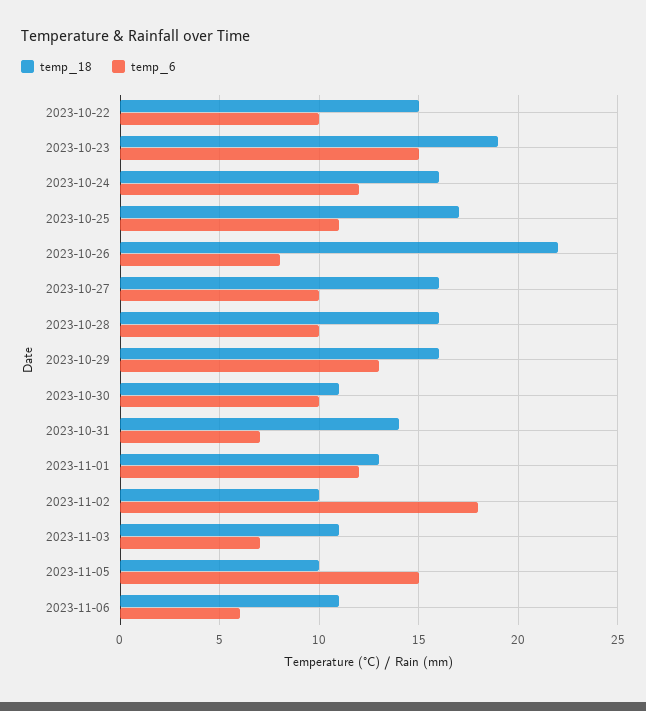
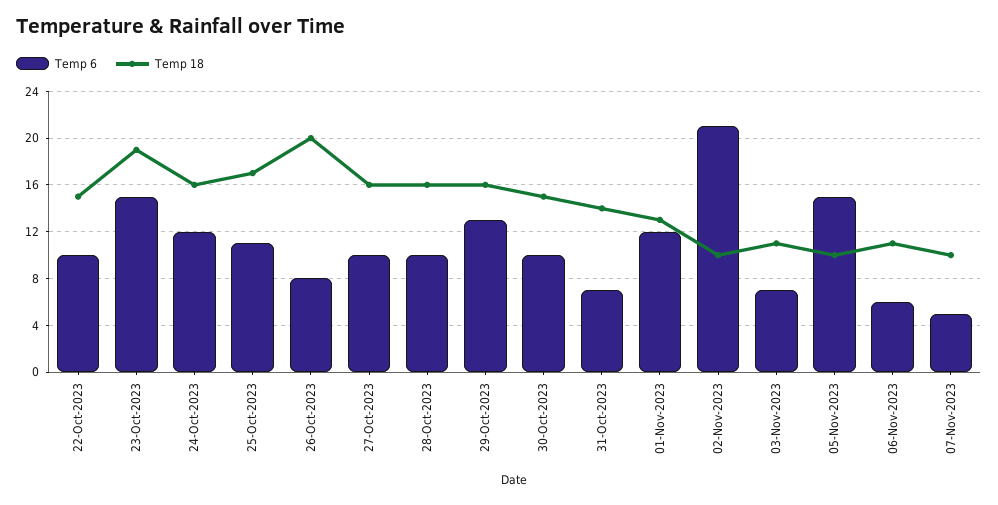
temp_18, 2023-10-26: 22 -> 20
temp_18, 2023-10-30: 11 -> 15
temp_6, 2023-11-02: 18 -> 21
temp_6, 07-Nov-2023: none -> 5
temp_18, 07-Nov-2023: none -> 10

